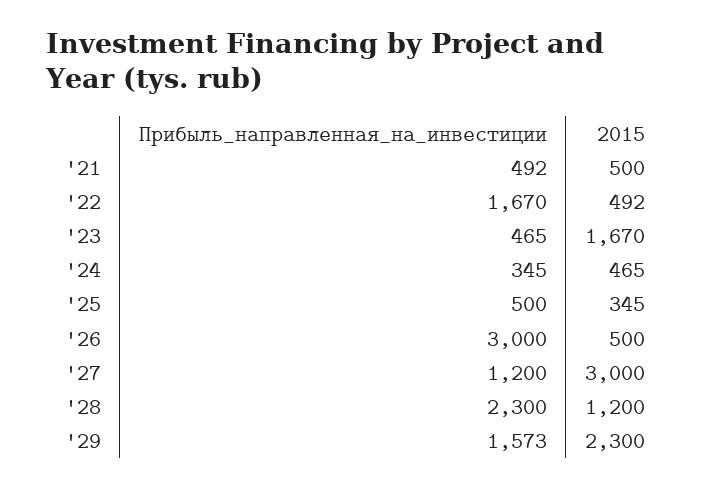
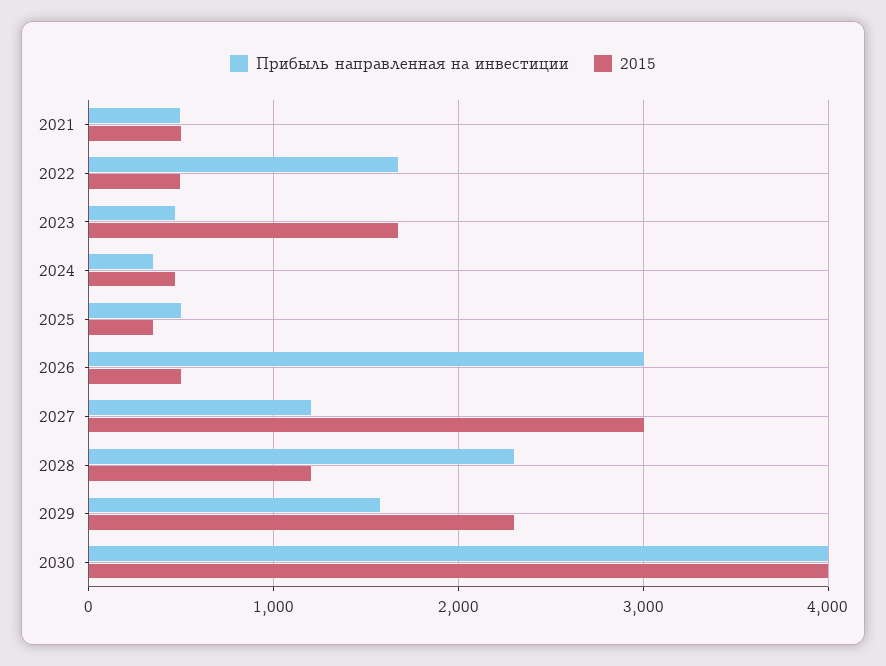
Прибыль_направленная_на_инвестиции, 2030: none -> 4000
2015, 2030: none -> 4000

